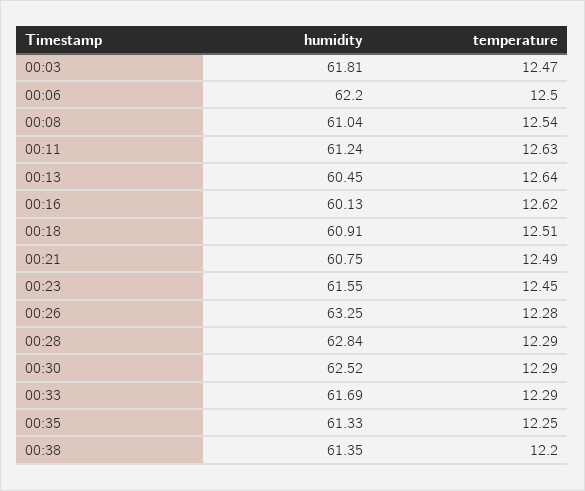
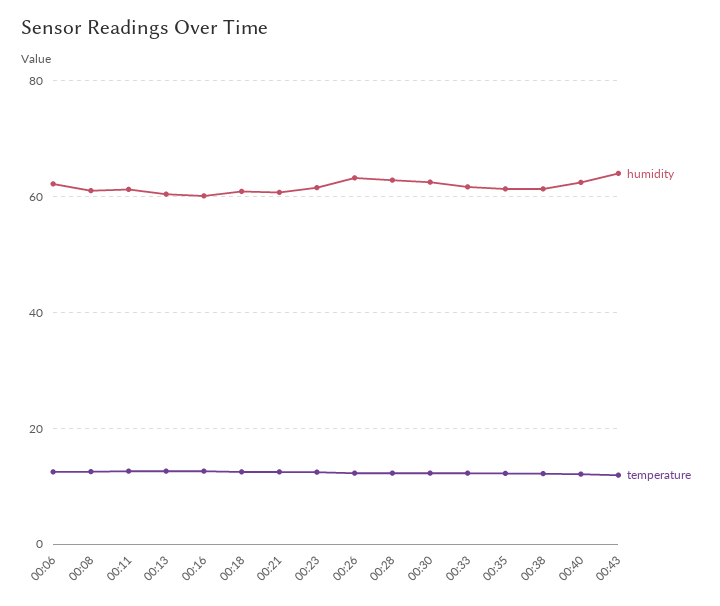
humidity, 00:03: 61.81 -> none
temperature, 00:03: 12.47 -> none
humidity, 00:40: none -> 62
temperature, 00:40: none -> 12
humidity, 00:43: none -> 64
temperature, 00:43: none -> 12

